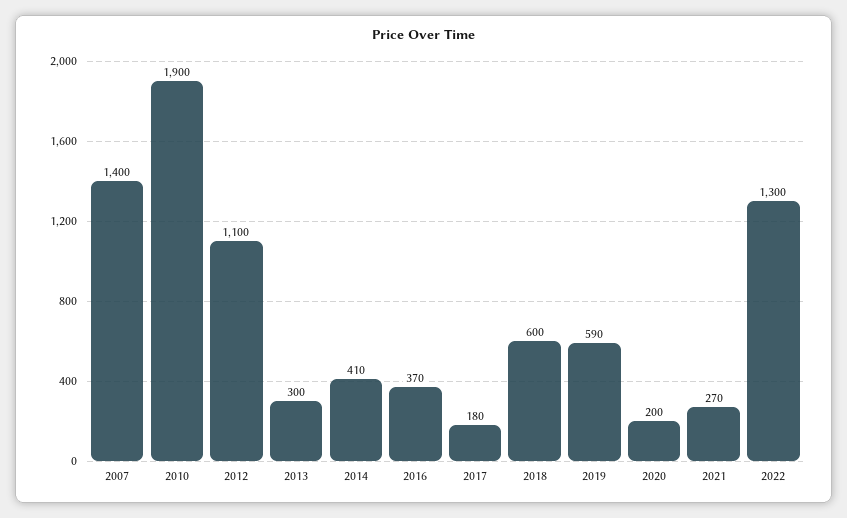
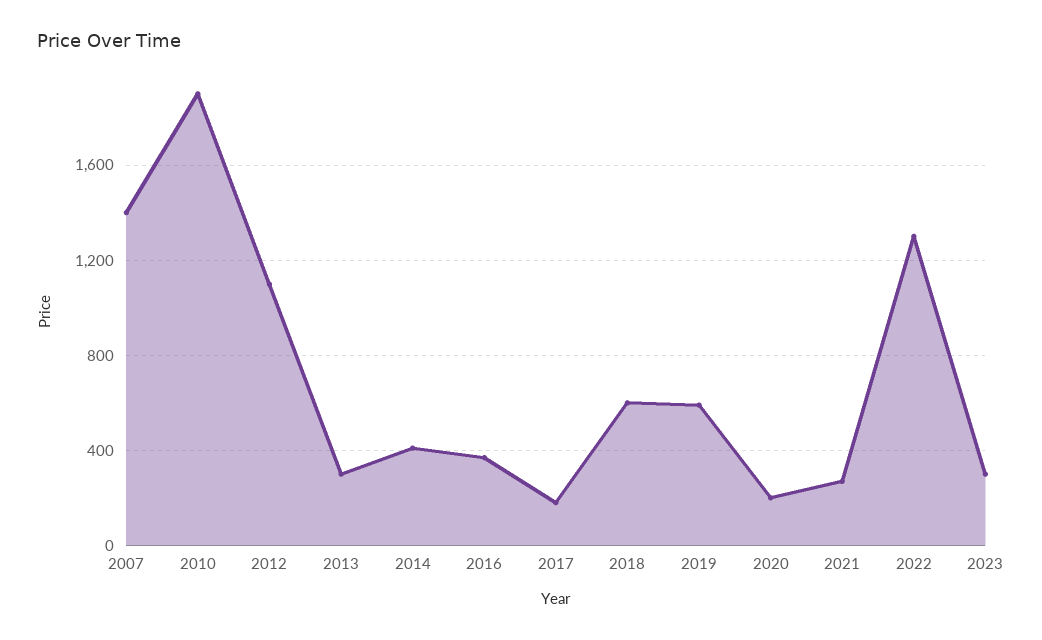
2023: none -> 300

